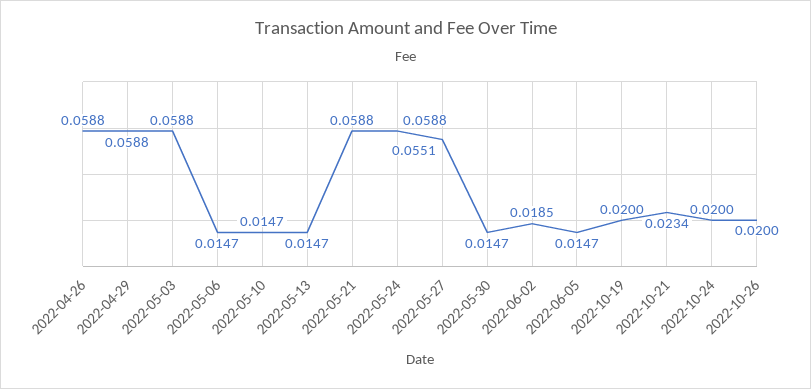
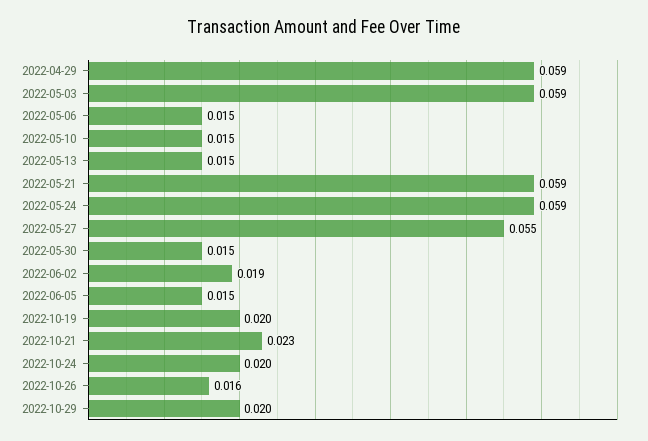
2022-04-26: 0.0588 -> none
2022-10-26: 0.02 -> 0.016
2022-10-29: none -> 0.02

